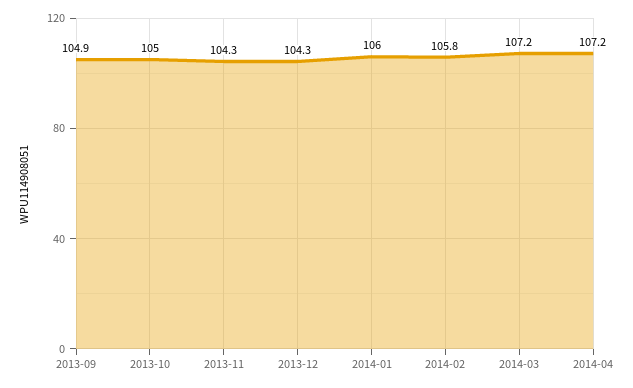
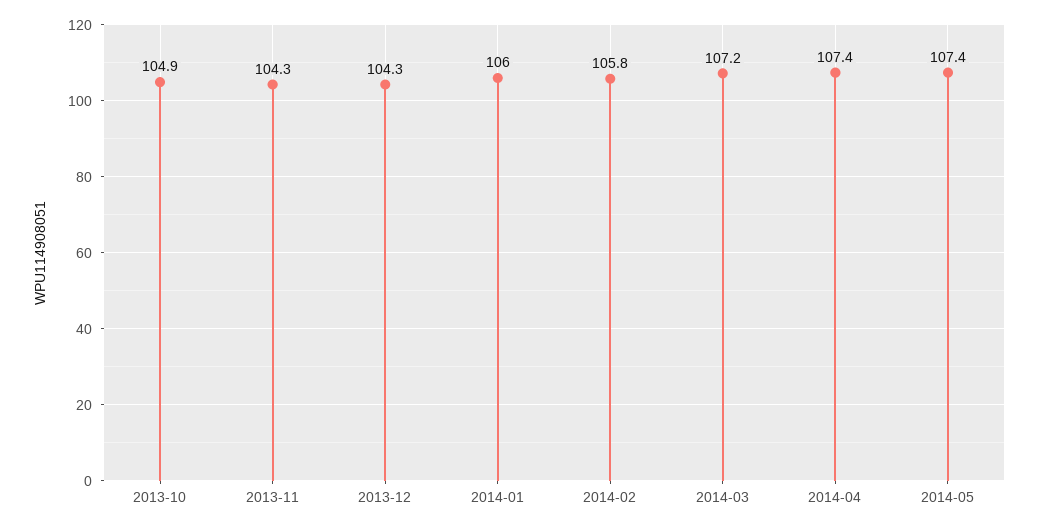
2013-09: 104.9 -> none
2013-10: 105 -> 104.9
2014-04: 107.2 -> 107.4
2014-05: none -> 107.4

